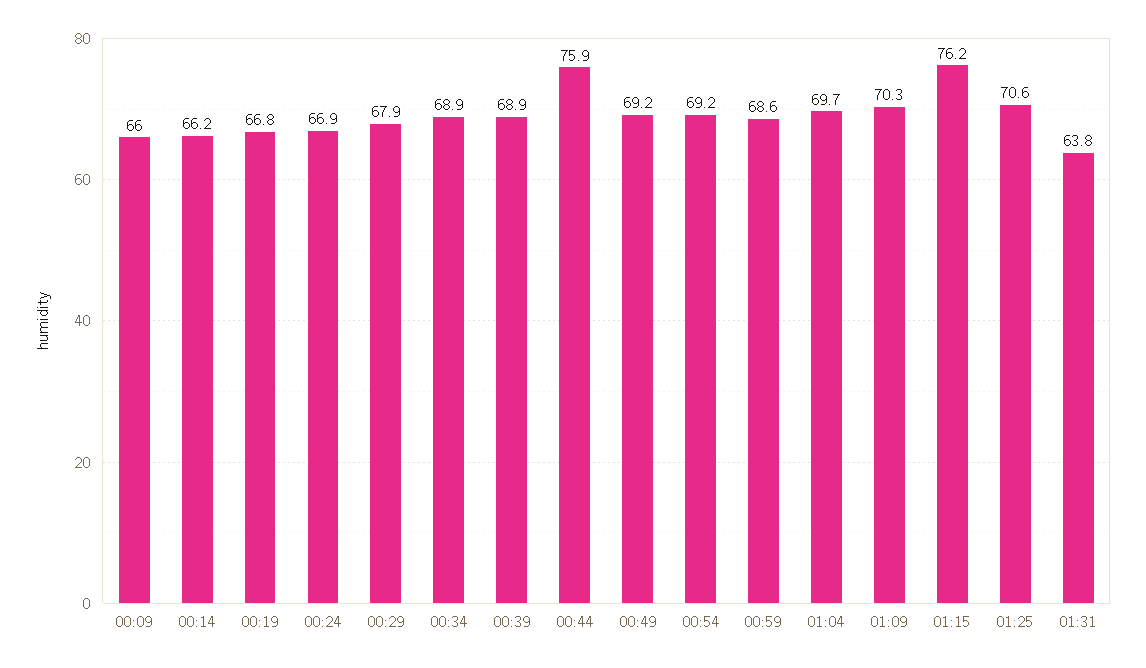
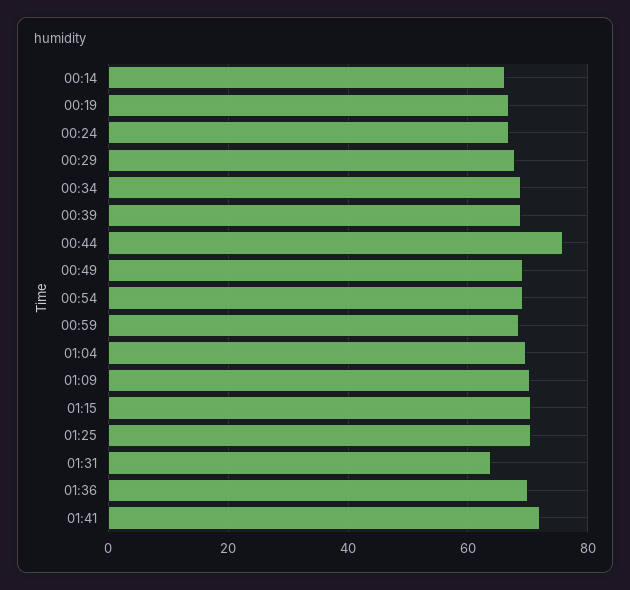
00:09: 66 -> none
01:15: 76.2 -> 70
01:36: none -> 70
01:41: none -> 72

